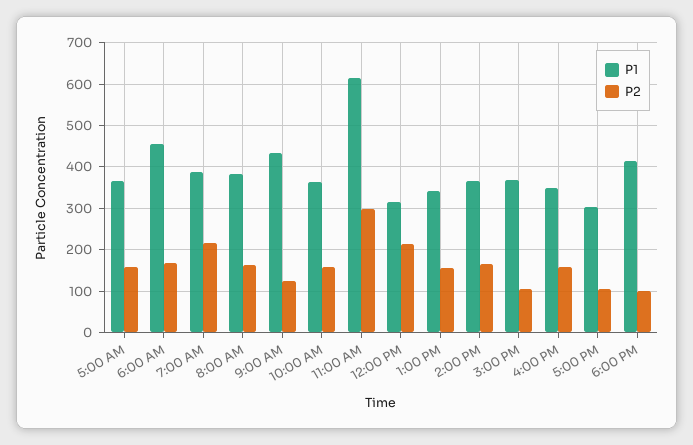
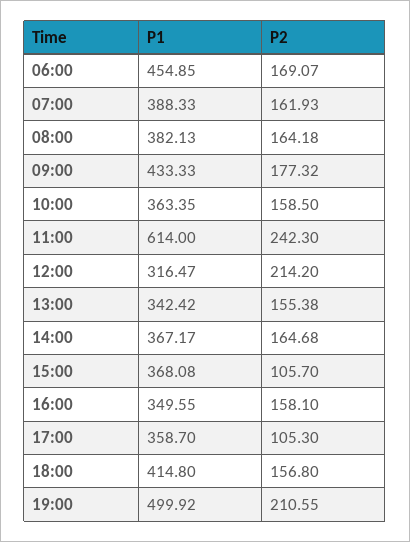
P1, 5:00 AM: 360 -> none
P2, 5:00 AM: 160 -> none
P2, 7:00 AM: 220 -> 161.93
P2, 9:00 AM: 120 -> 177.32
P2, 11:00 AM: 300 -> 242.3
P1, 5:00 PM: 300 -> 358.7
P2, 6:00 PM: 100 -> 156.8
P1, 19:00: none -> 499.92
P2, 19:00: none -> 210.55

